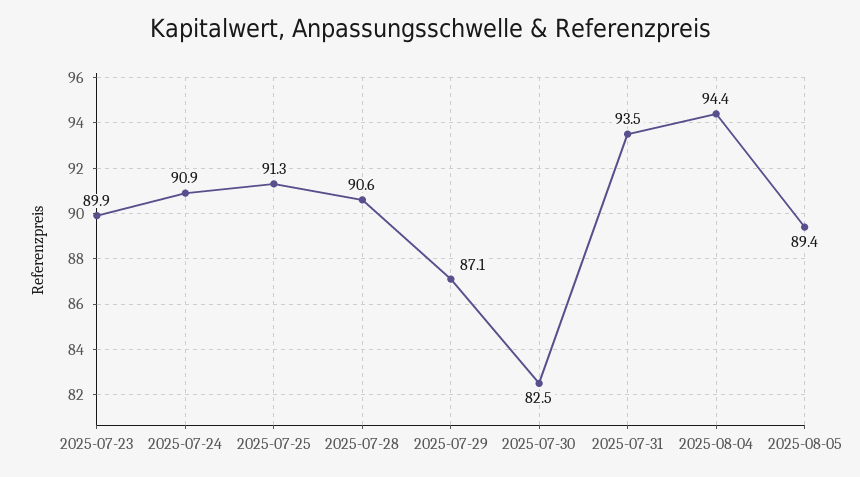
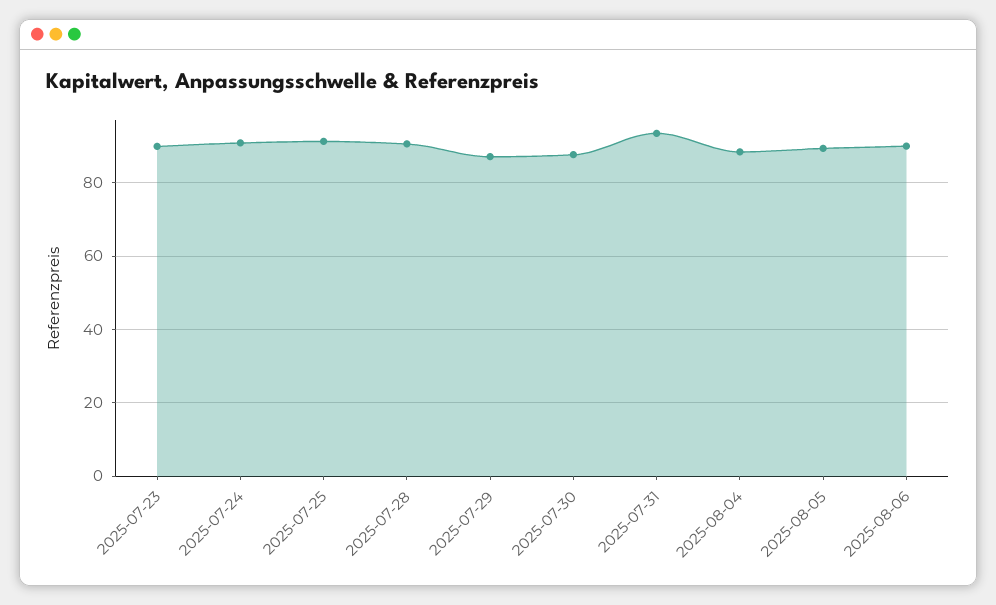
2025-07-30: 82.5 -> 88
2025-08-04: 94.4 -> 88
2025-08-06: none -> 90

